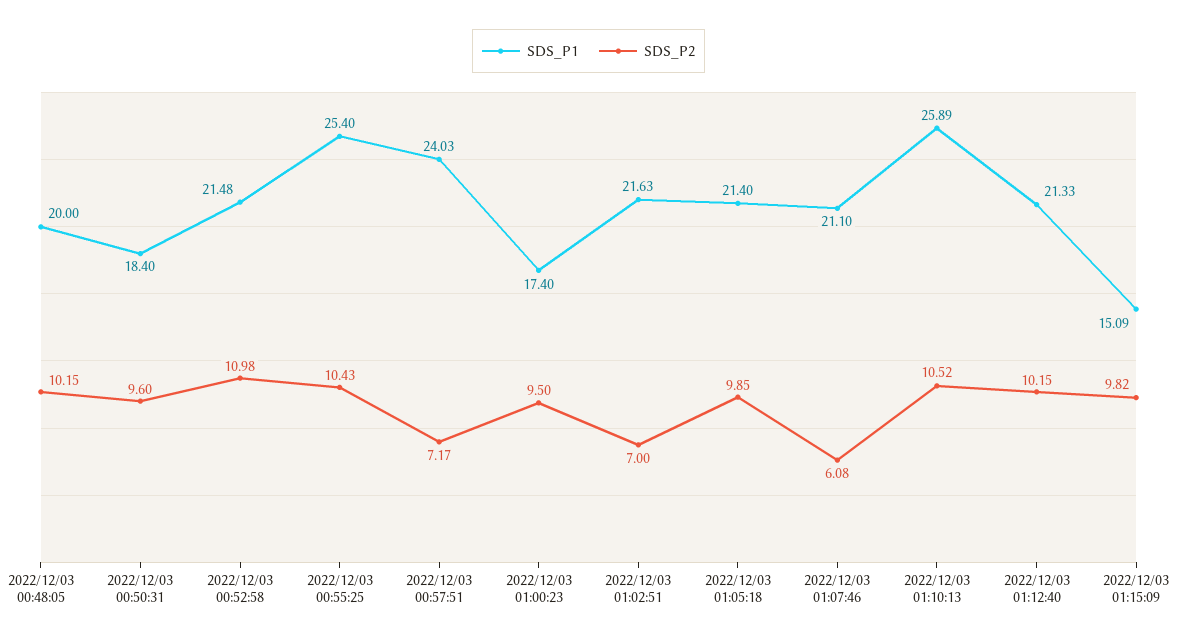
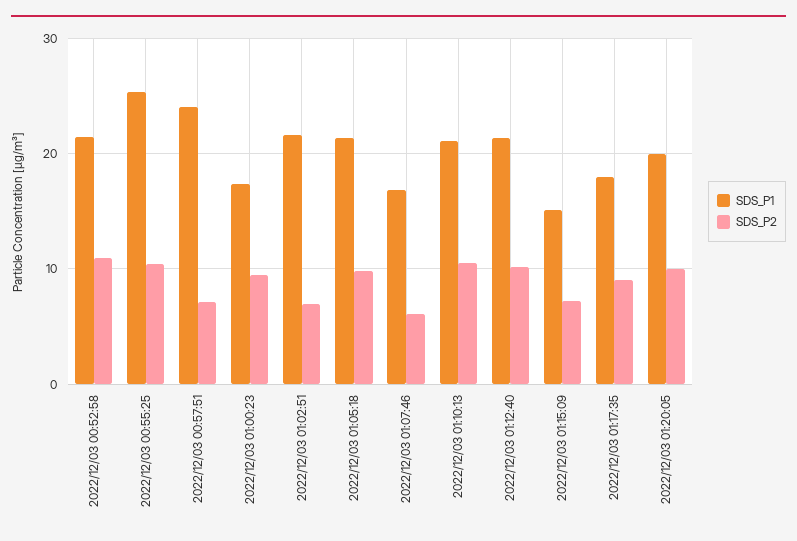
SDS_P1, 2022/12/03 00:48:05: 20 -> none
SDS_P2, 2022/12/03 00:48:05: 10.15 -> none
SDS_P1, 2022/12/03 00:50:31: 18.4 -> none
SDS_P2, 2022/12/03 00:50:31: 9.6 -> none
SDS_P1, 2022/12/03 01:07:46: 21.1 -> 17
SDS_P1, 2022/12/03 01:10:13: 25.89 -> 21
SDS_P2, 2022/12/03 01:15:09: 9.82 -> 7
SDS_P1, 2022/12/03 01:17:35: none -> 18
SDS_P2, 2022/12/03 01:17:35: none -> 9
SDS_P1, 2022/12/03 01:20:05: none -> 20
SDS_P2, 2022/12/03 01:20:05: none -> 10

